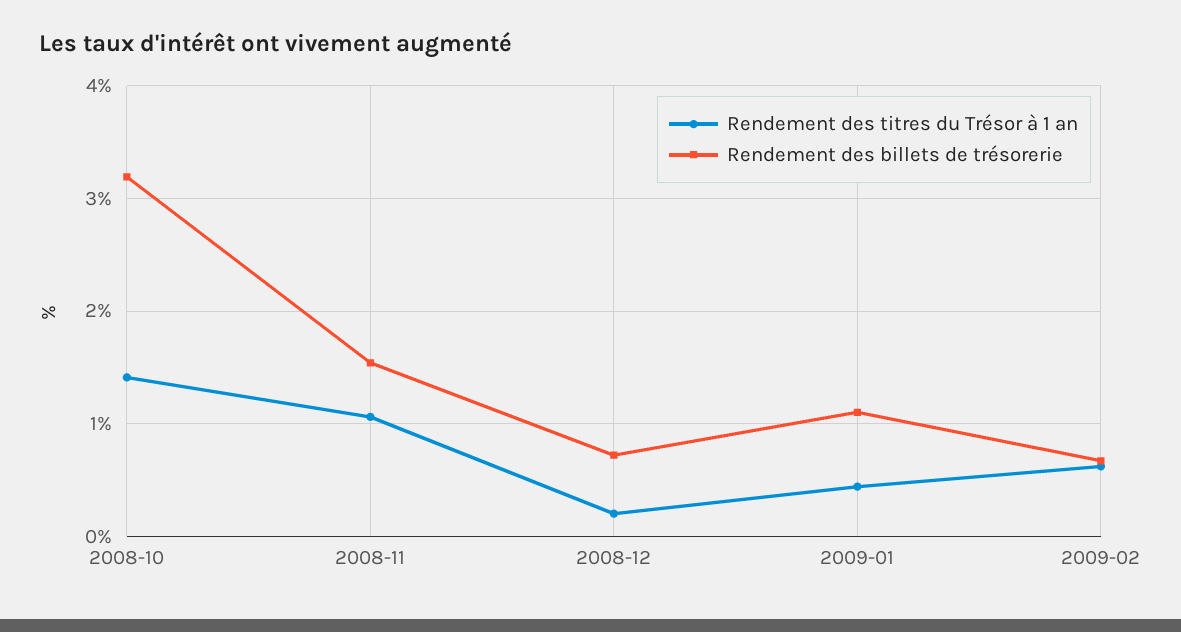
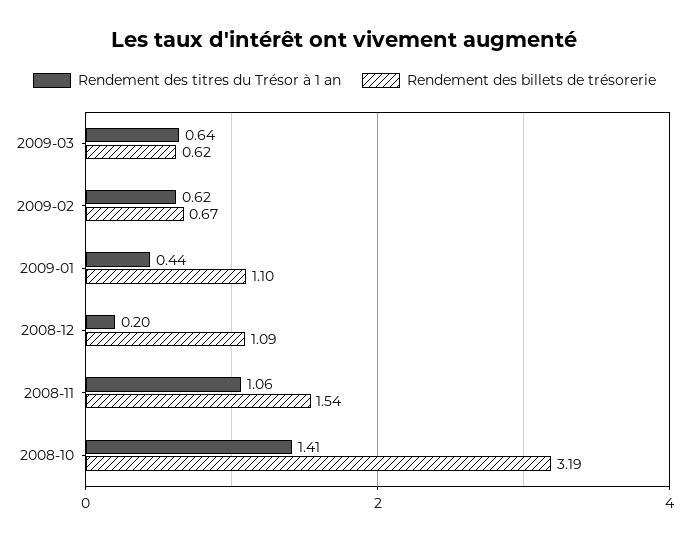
Rendement des billets de trésorerie, 2008-12: 0.7 -> 1.09
Rendement des titres du Trésor à 1 an, 2009-03: none -> 0.64
Rendement des billets de trésorerie, 2009-03: none -> 0.62

